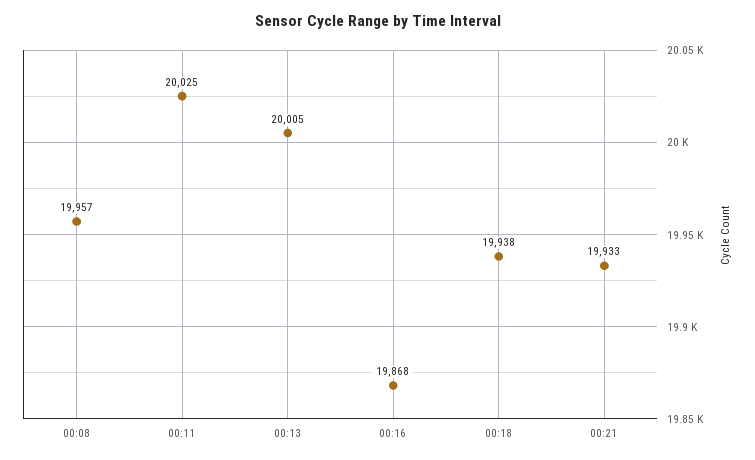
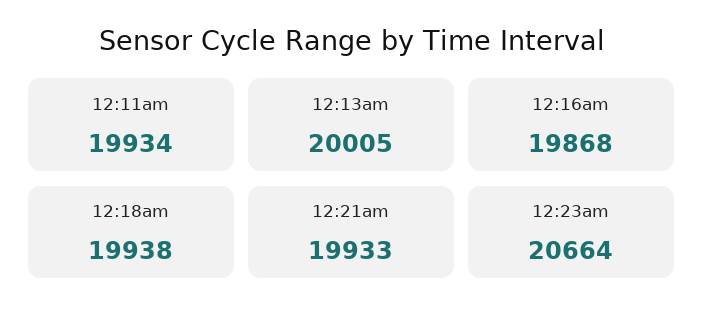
00:08: 19957 -> none
00:11: 20025 -> 19934
12:23am: none -> 20664

